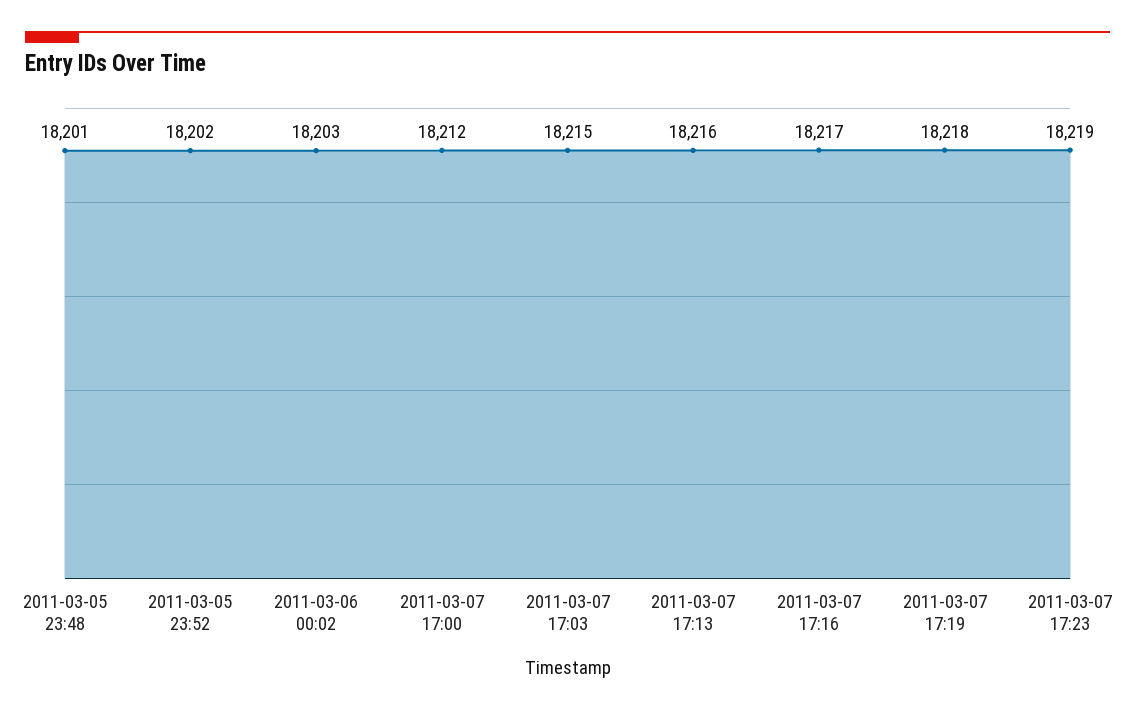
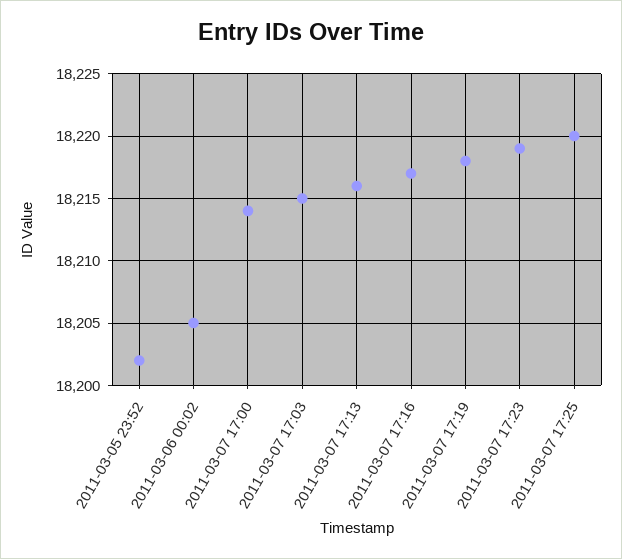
2011-03-05 23:48: 18201 -> none
2011-03-06 00:02: 18203 -> 18205
2011-03-07 17:00: 18212 -> 18214
2011-03-07 17:25: none -> 18220

